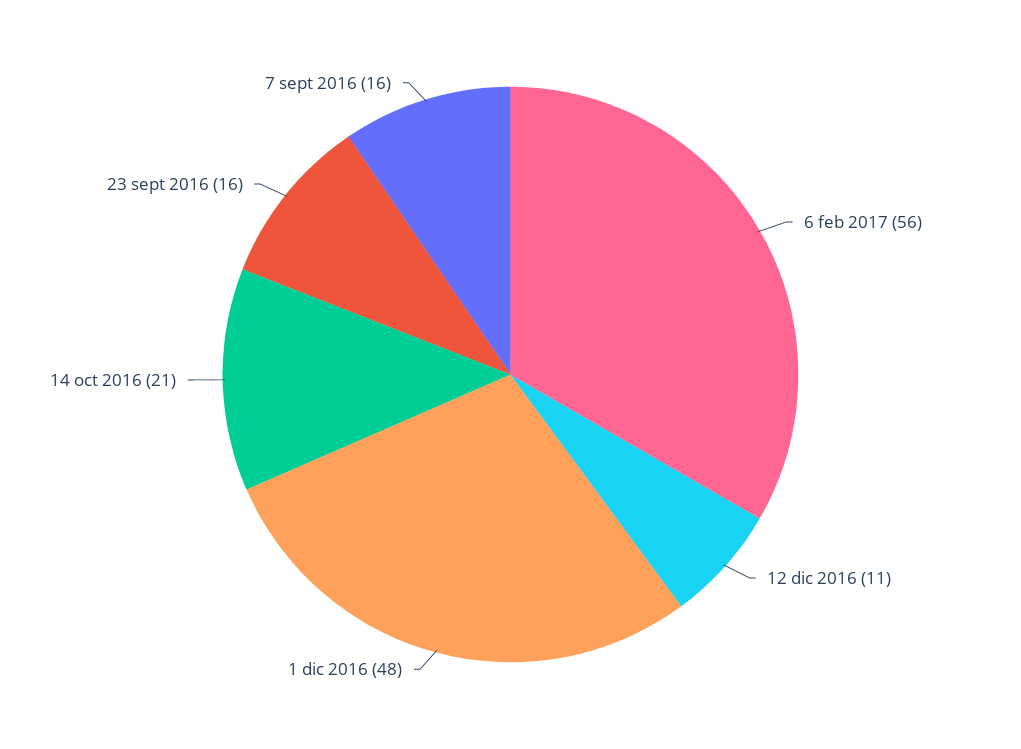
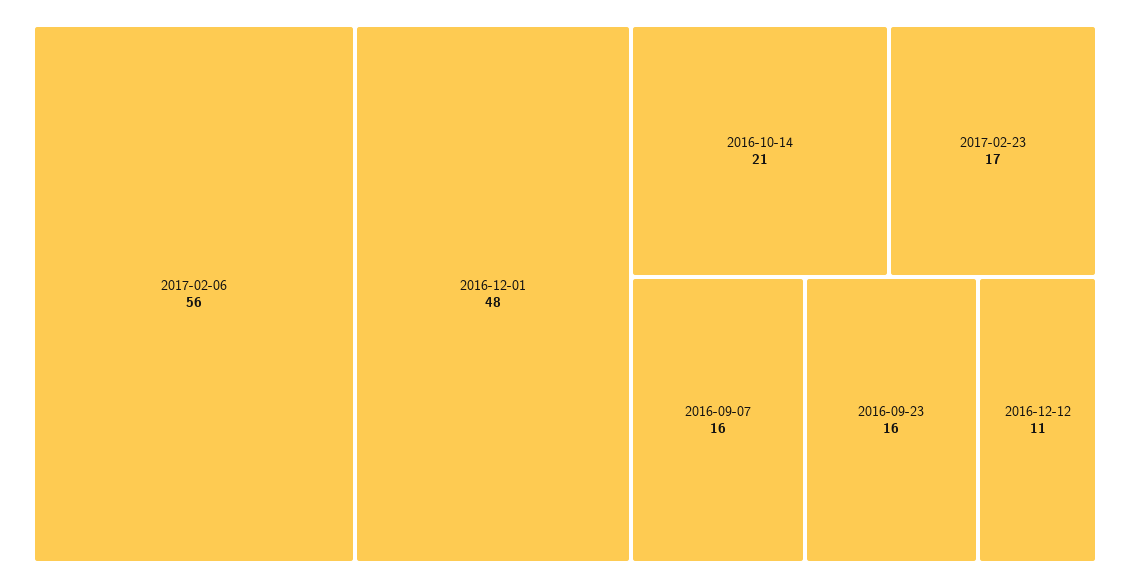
2017-02-23: none -> 17

